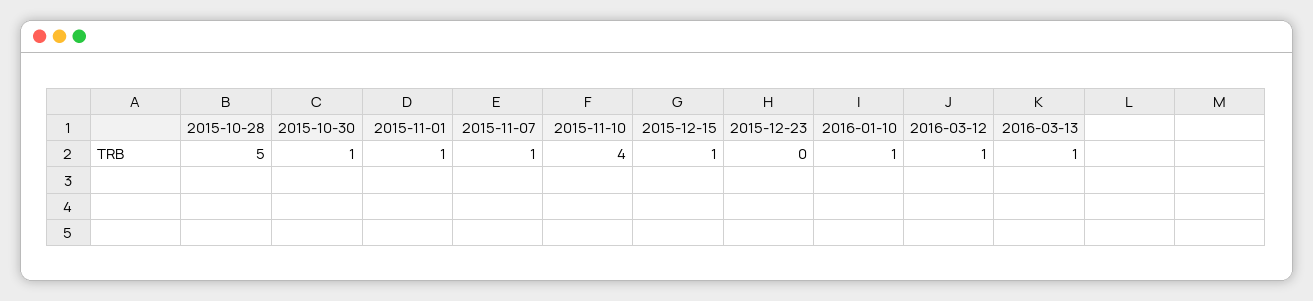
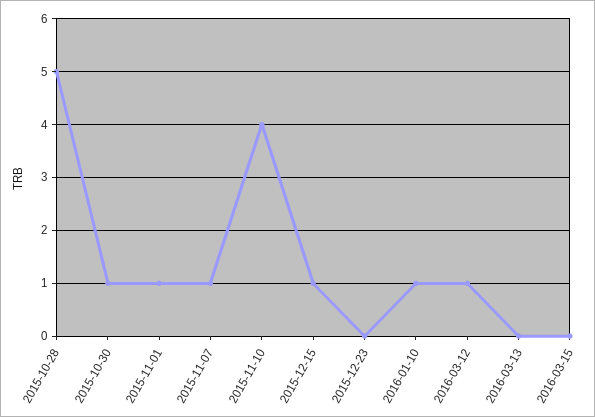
2016-03-13: 1 -> 0
2016-03-15: none -> 0

